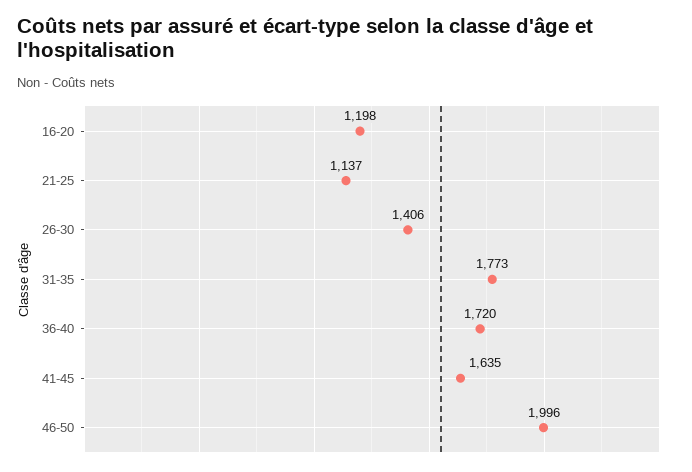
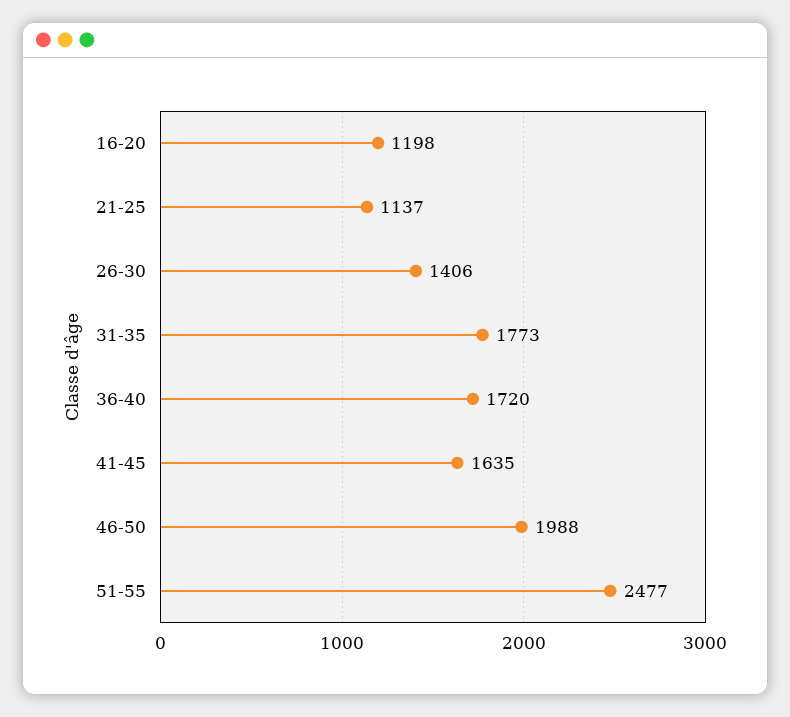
46-50: 1996 -> 1988
51-55: none -> 2477

